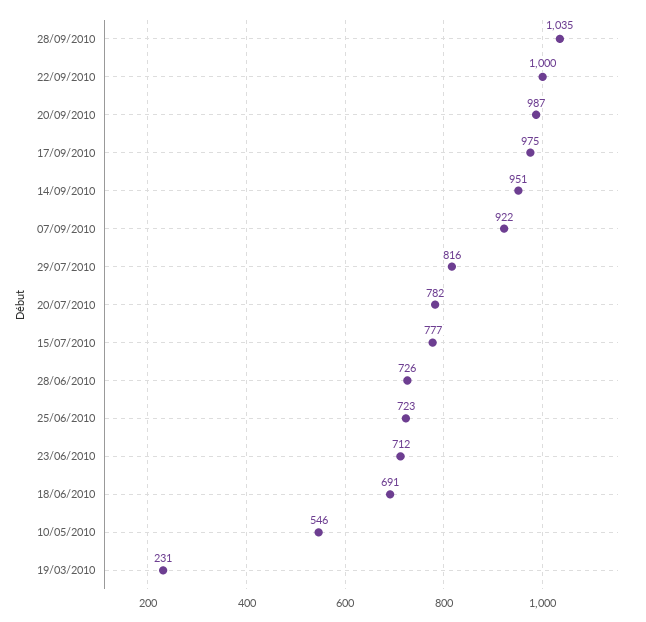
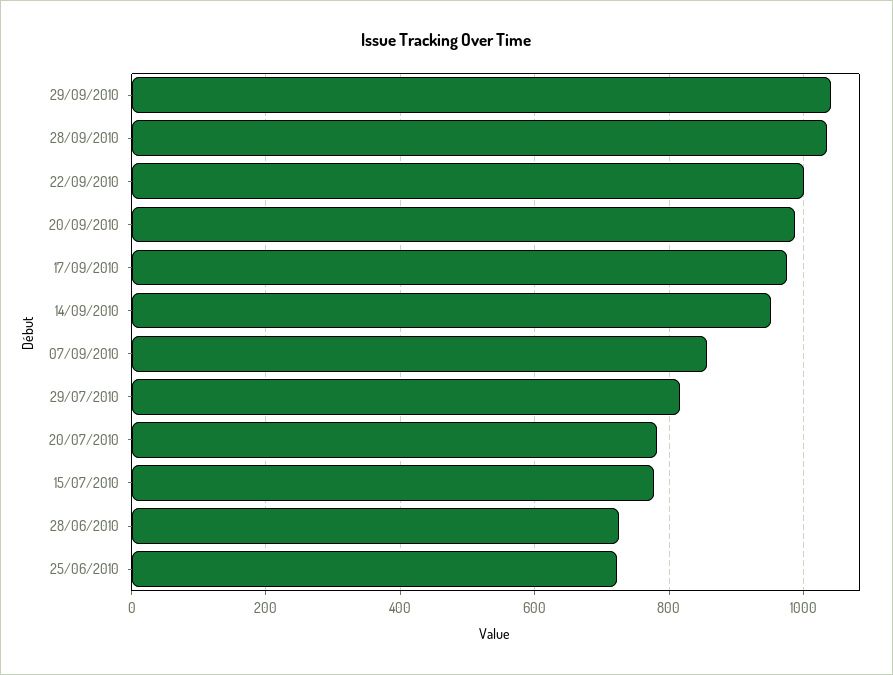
07/09/2010: 922 -> 860
23/06/2010: 712 -> none
18/06/2010: 691 -> none
10/05/2010: 546 -> none
19/03/2010: 231 -> none
29/09/2010: none -> 1040

